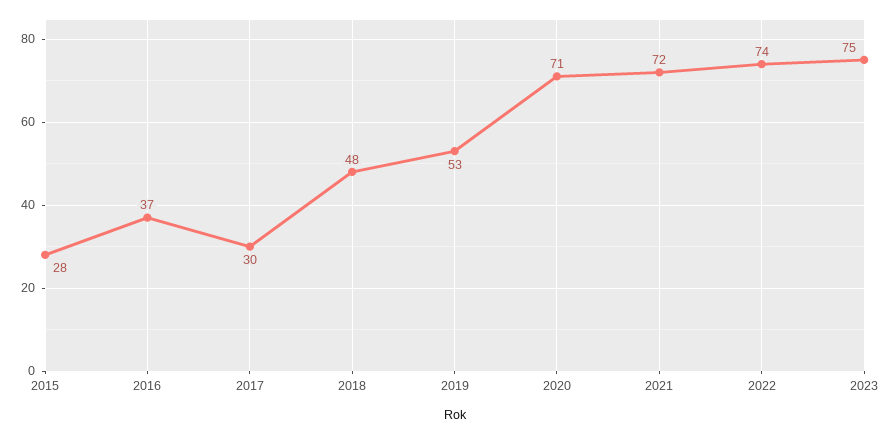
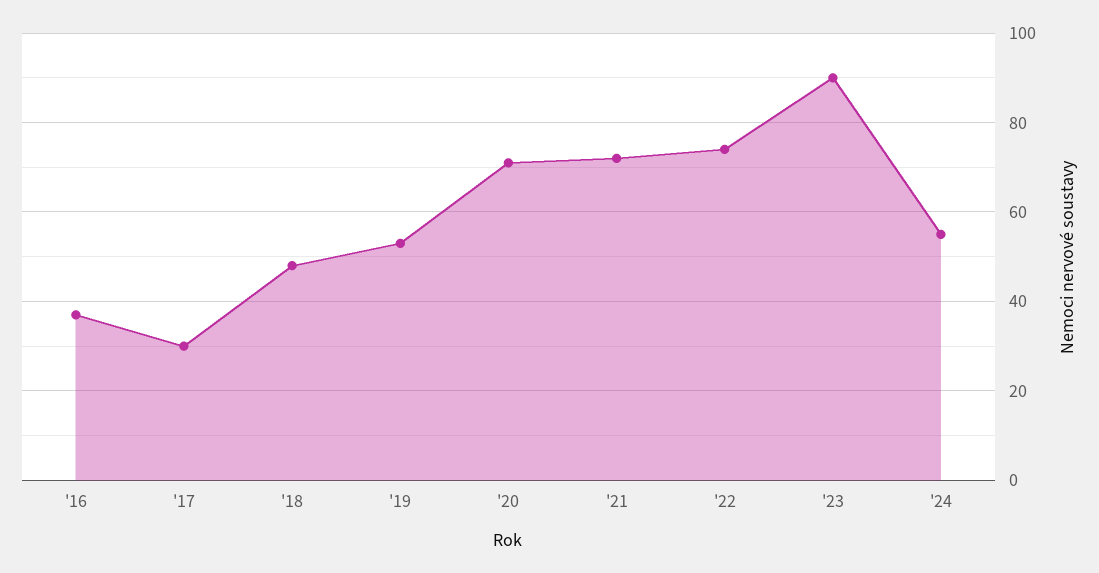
2015: 28 -> none
2023: 75 -> 90
'24: none -> 55

